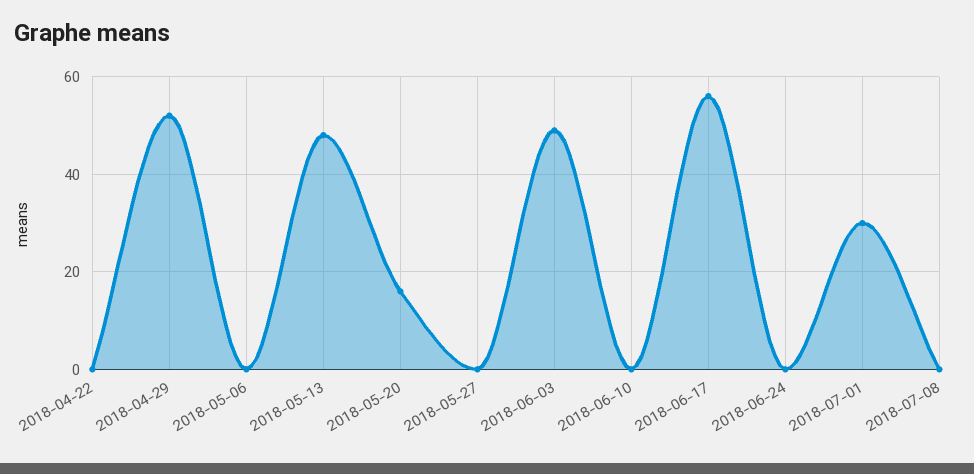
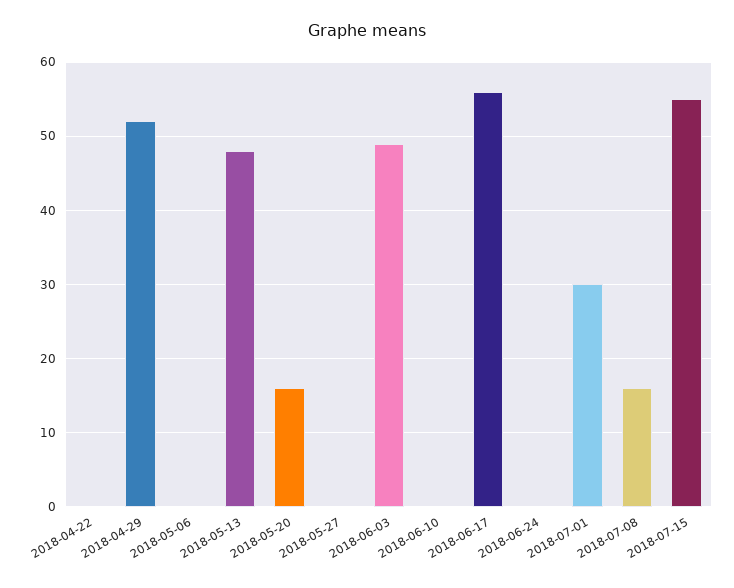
2018-07-08: 0 -> 16
2018-07-15: none -> 55

